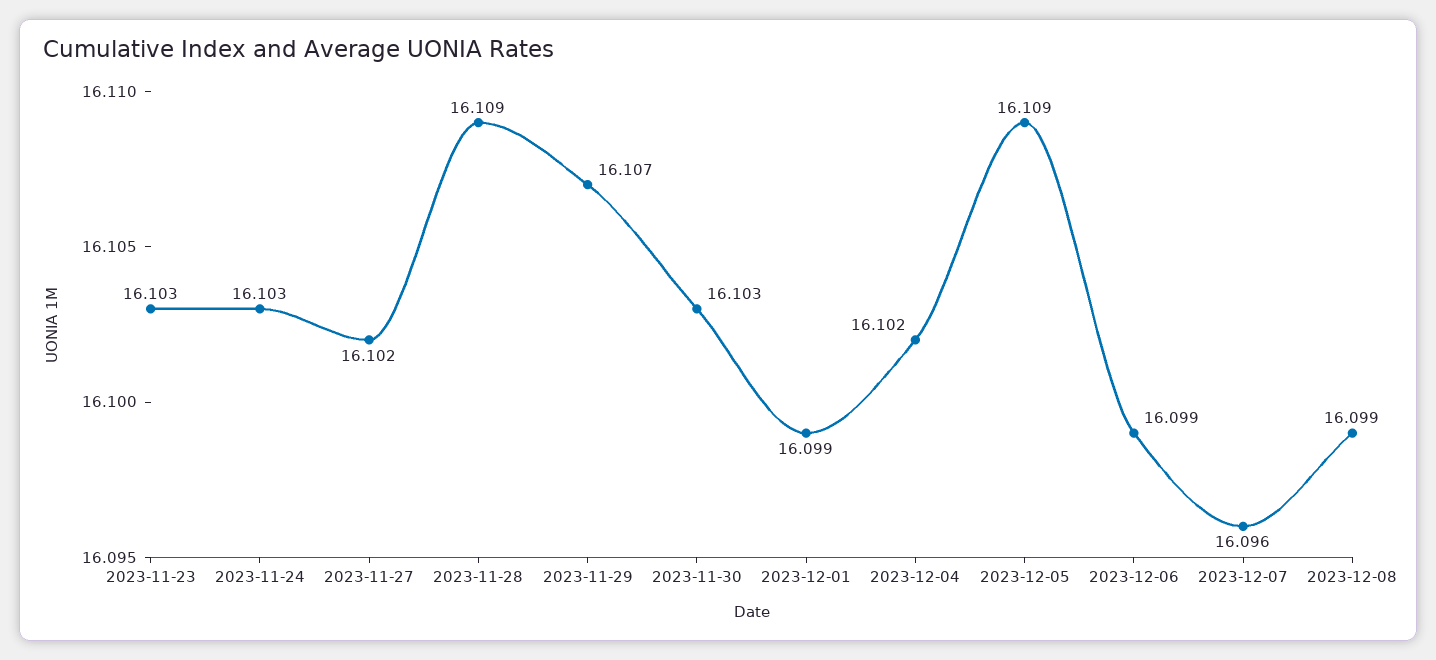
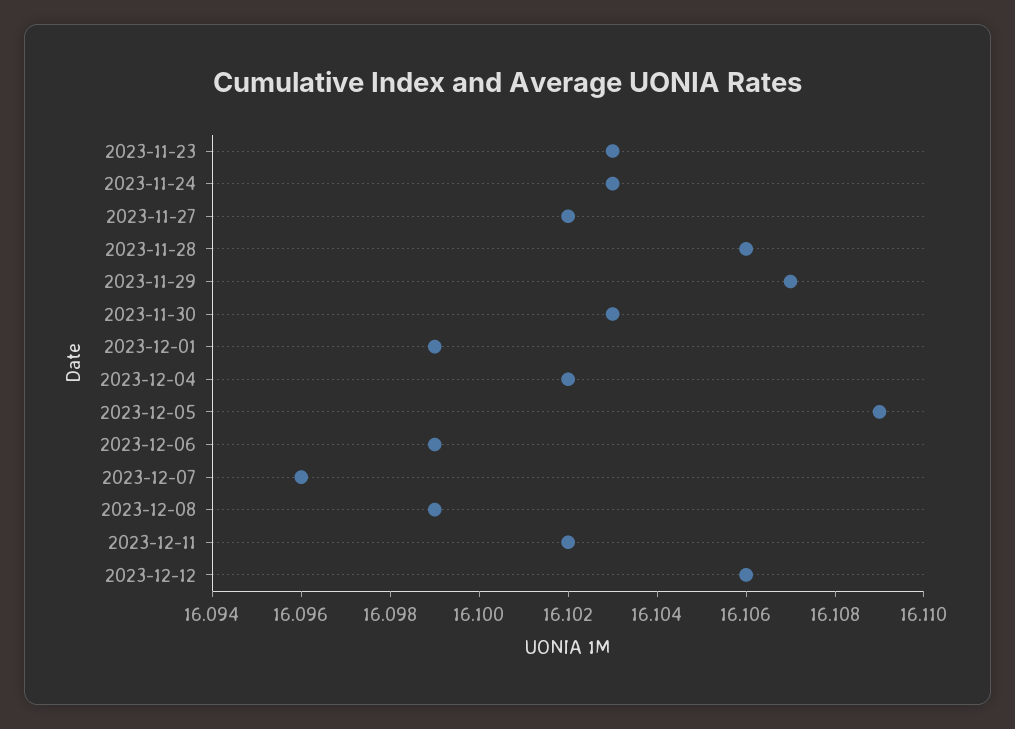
2023-11-28: 16.109 -> 16.106
2023-12-11: none -> 16.102
2023-12-12: none -> 16.106

